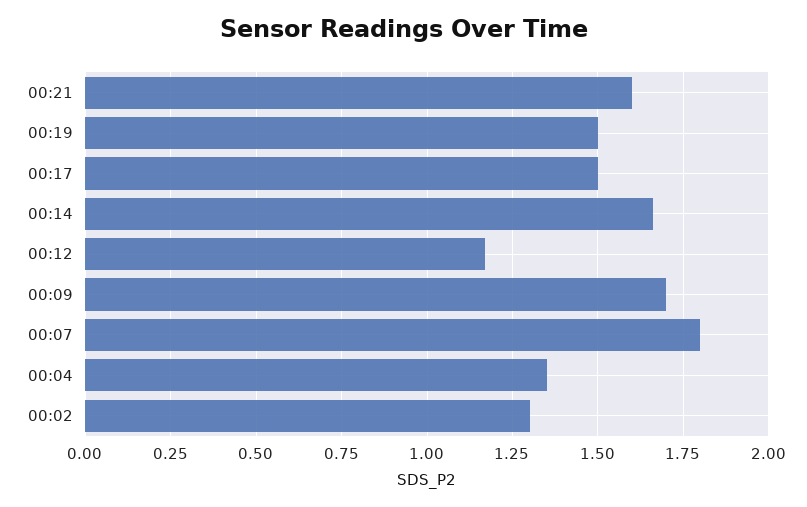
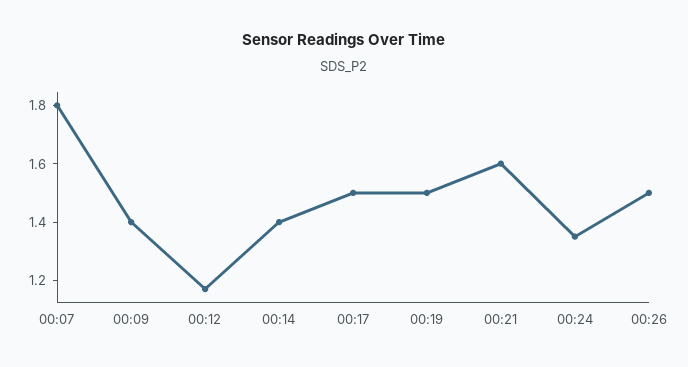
00:14: 1.65 -> 1.4
00:09: 1.7 -> 1.4
00:04: 1.35 -> none
00:02: 1.3 -> none
00:24: none -> 1.35
00:26: none -> 1.5

